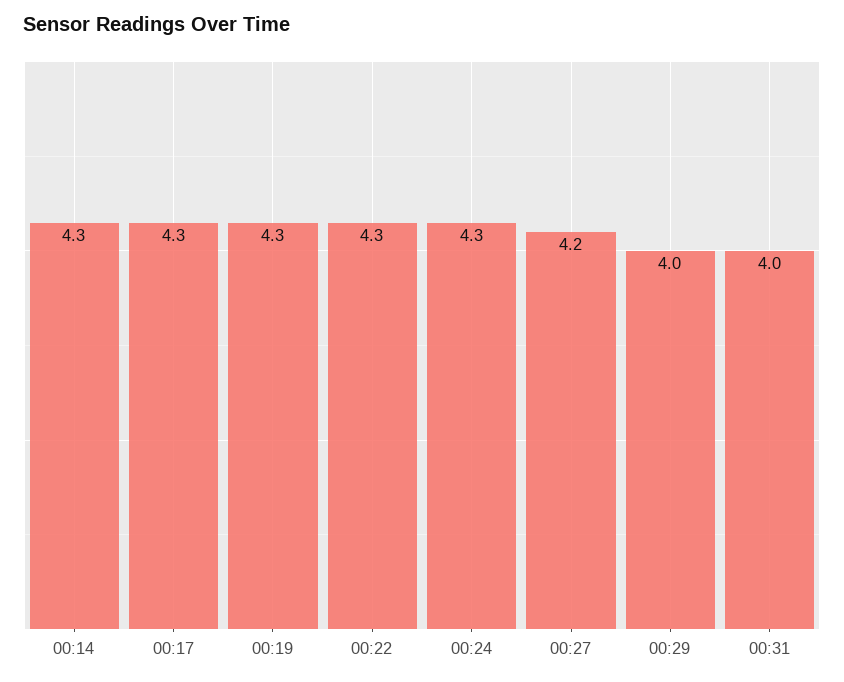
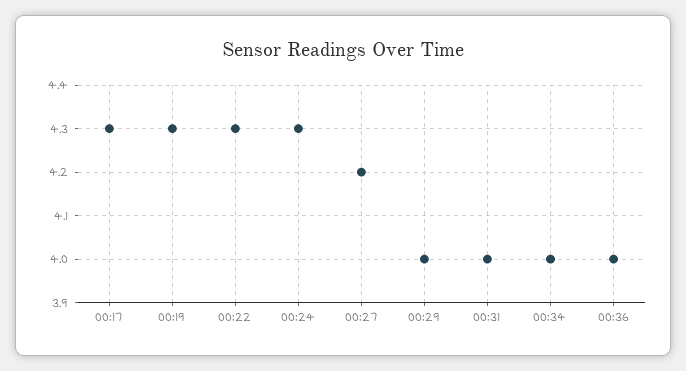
00:14: 4.3 -> none
00:34: none -> 4
00:36: none -> 4

